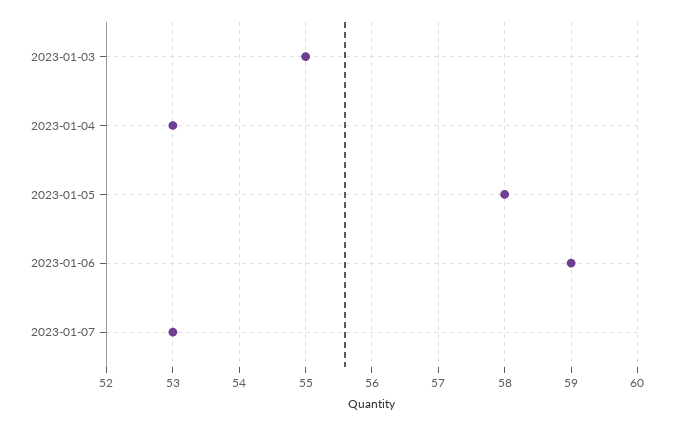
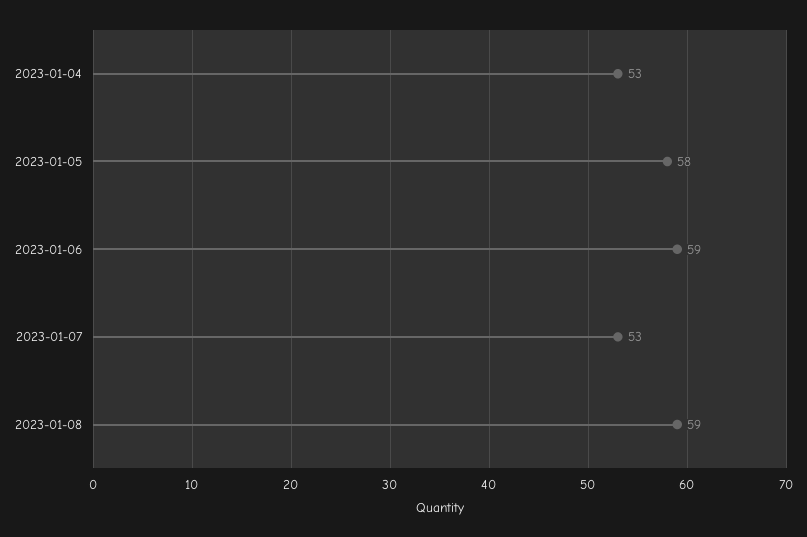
2023-01-03: 55 -> none
2023-01-08: none -> 59

